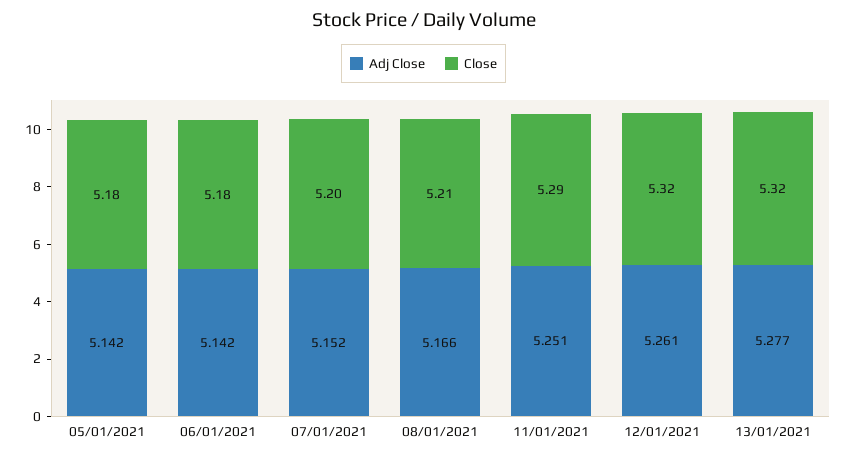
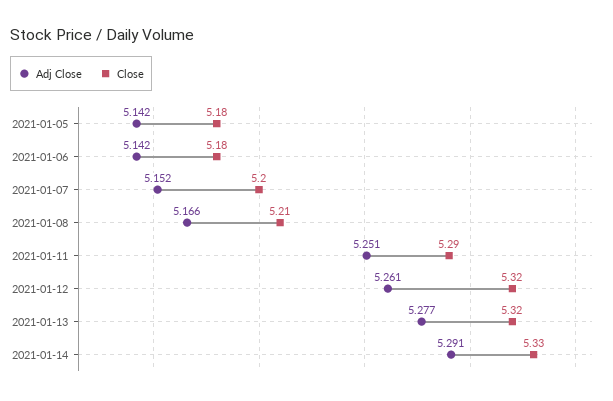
Adj Close, 2021-01-14: none -> 5.291
Close, 2021-01-14: none -> 5.33

